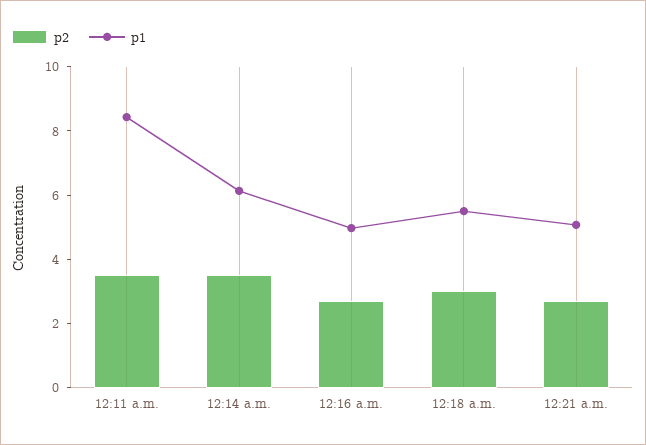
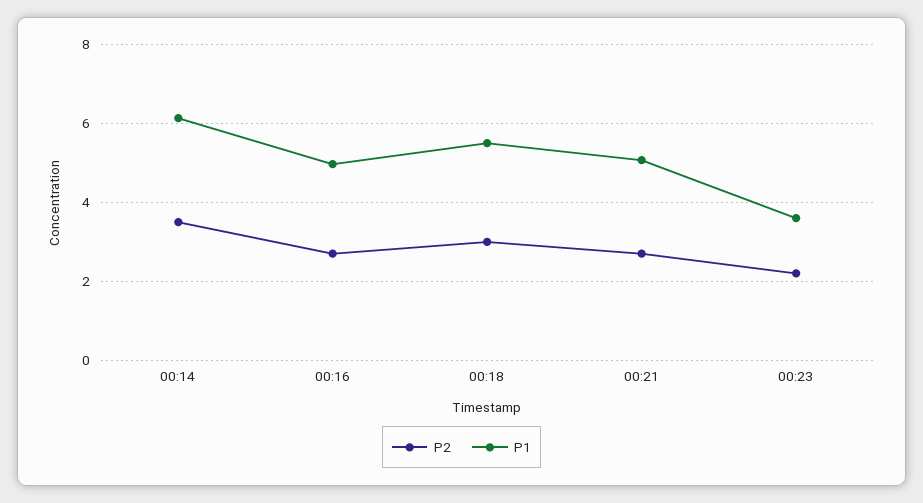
p2, 12:11 a.m.: 3.5 -> none
p1, 12:11 a.m.: 8.5 -> none
p2, 00:23: none -> 2.2
p1, 00:23: none -> 3.6

